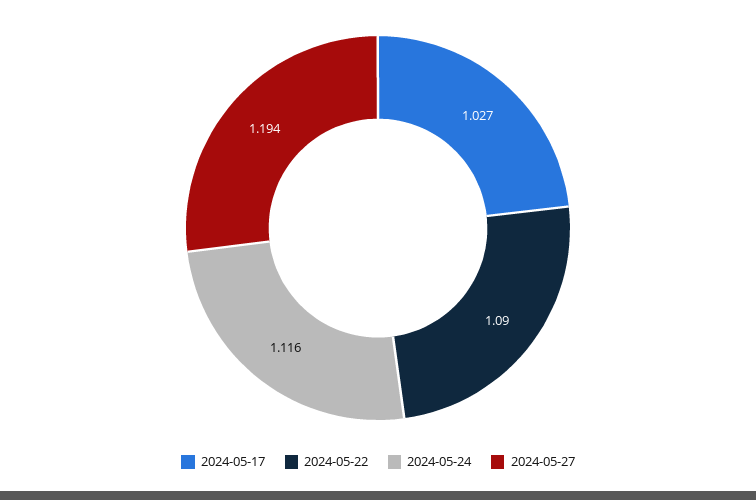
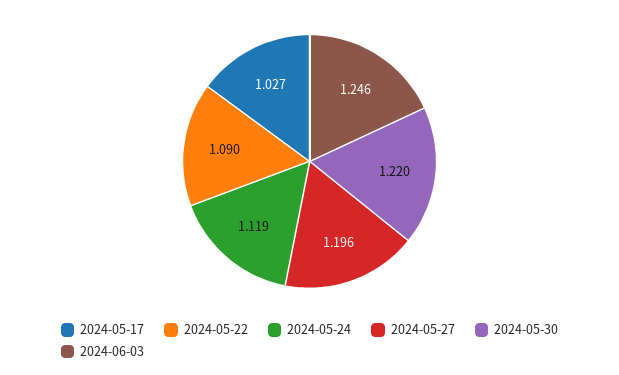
2024-05-24: 1.116 -> 1.119
2024-05-27: 1.194 -> 1.196
2024-05-30: none -> 1.22
2024-06-03: none -> 1.246

